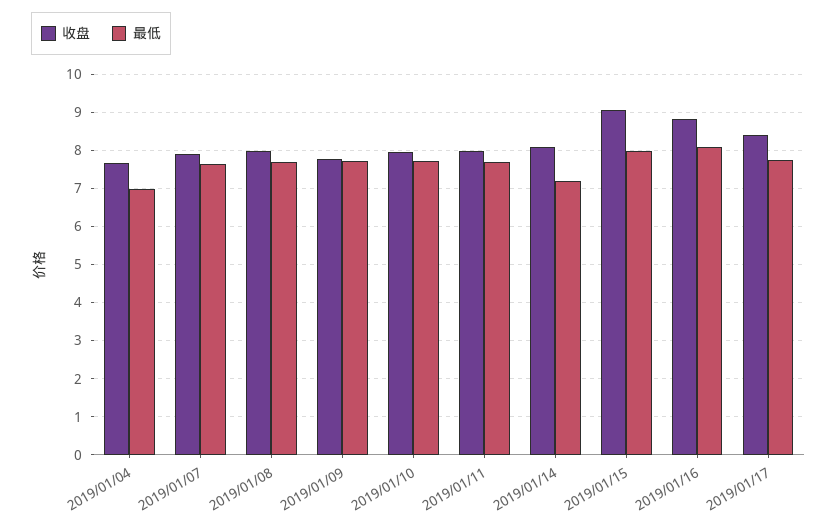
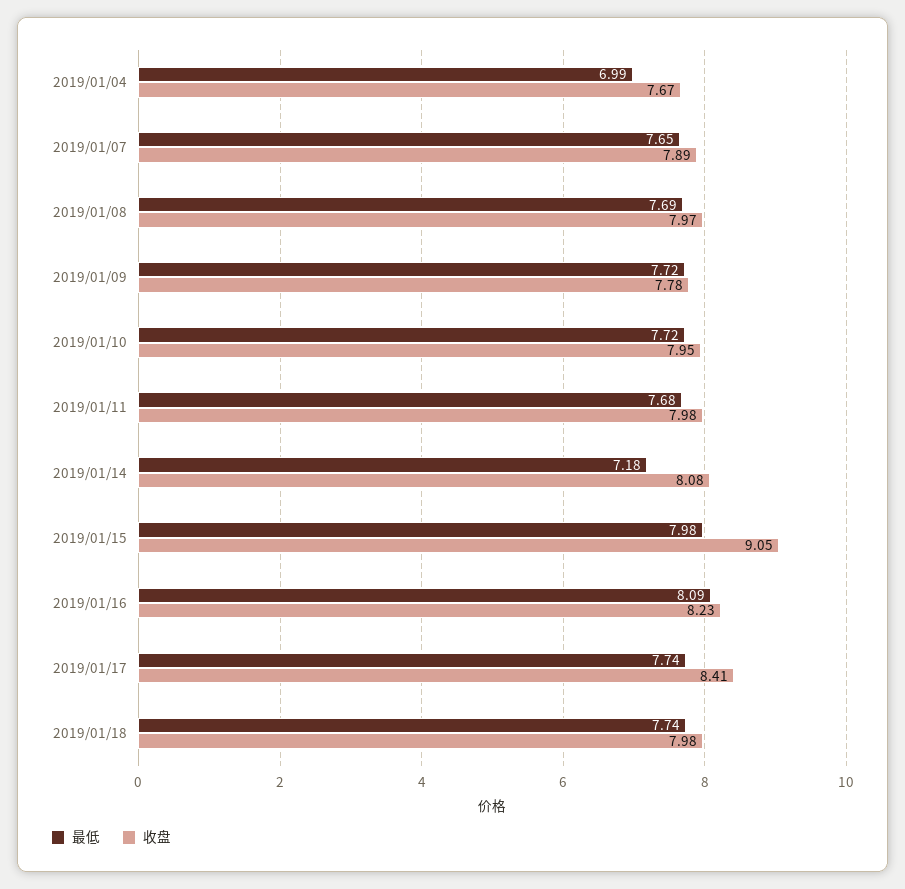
收盘, 2019/01/16: 8.8 -> 8.23
最低, 2019/01/18: none -> 7.74
收盘, 2019/01/18: none -> 7.98

